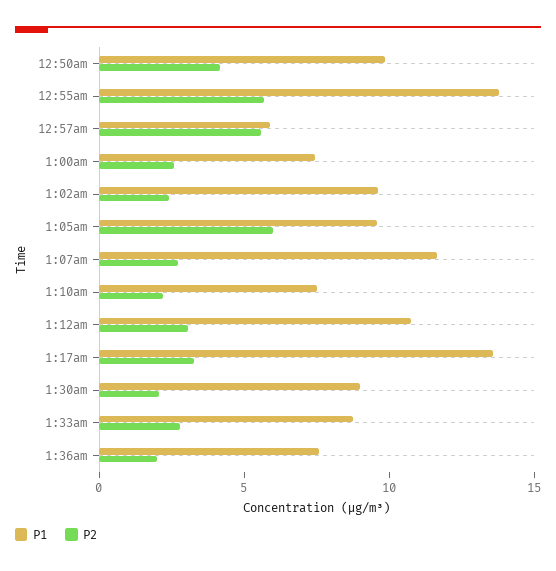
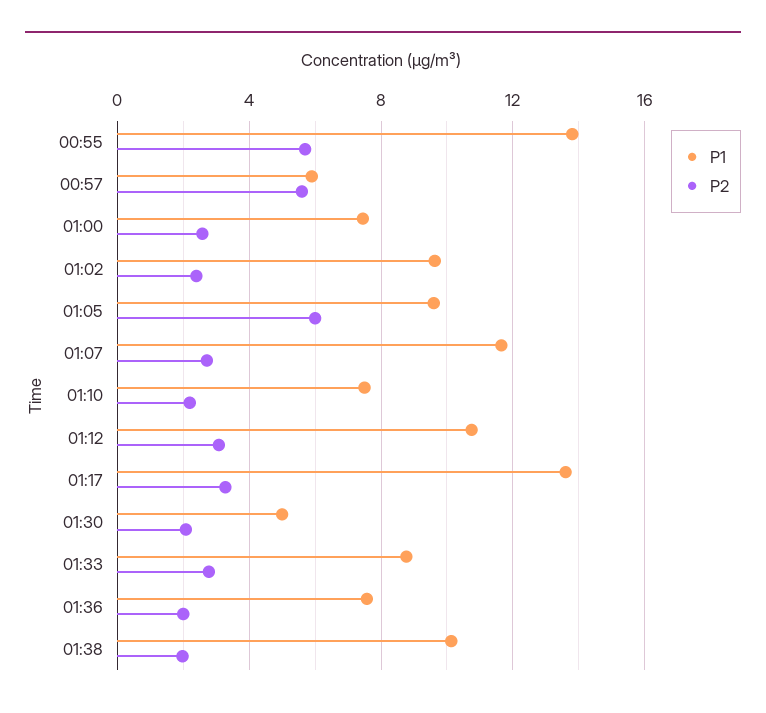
P1, 12:50am: 10 -> none
P2, 12:50am: 4 -> none
P1, 1:30am: 9 -> 5
P1, 01:38: none -> 10
P2, 01:38: none -> 2

